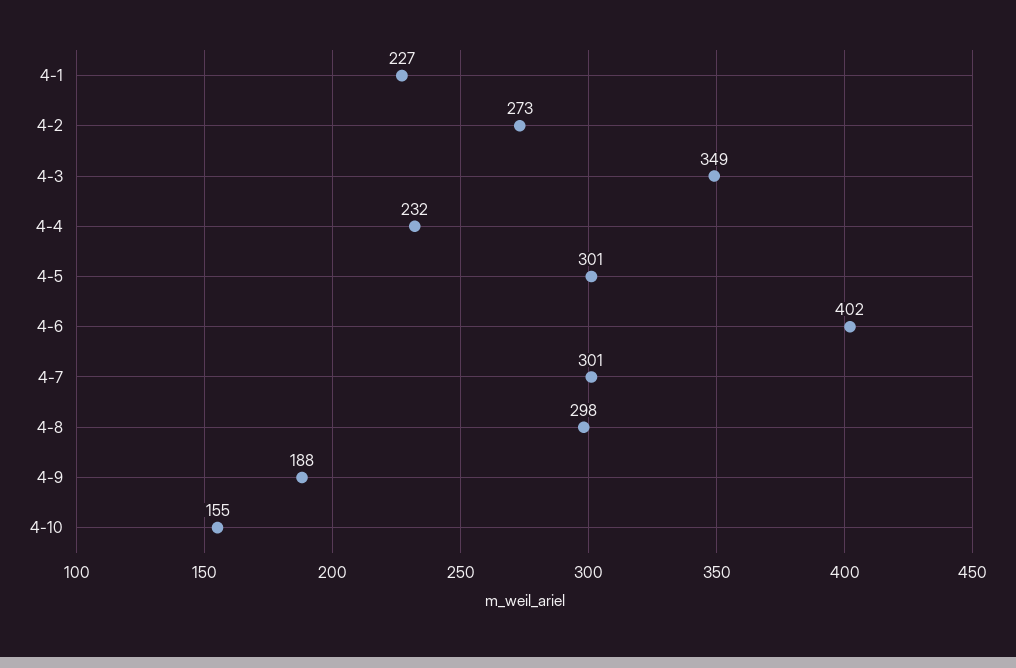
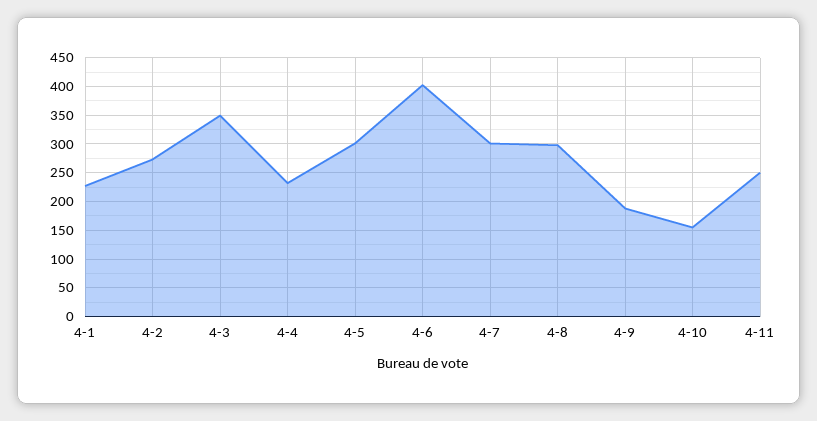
4-11: none -> 250

